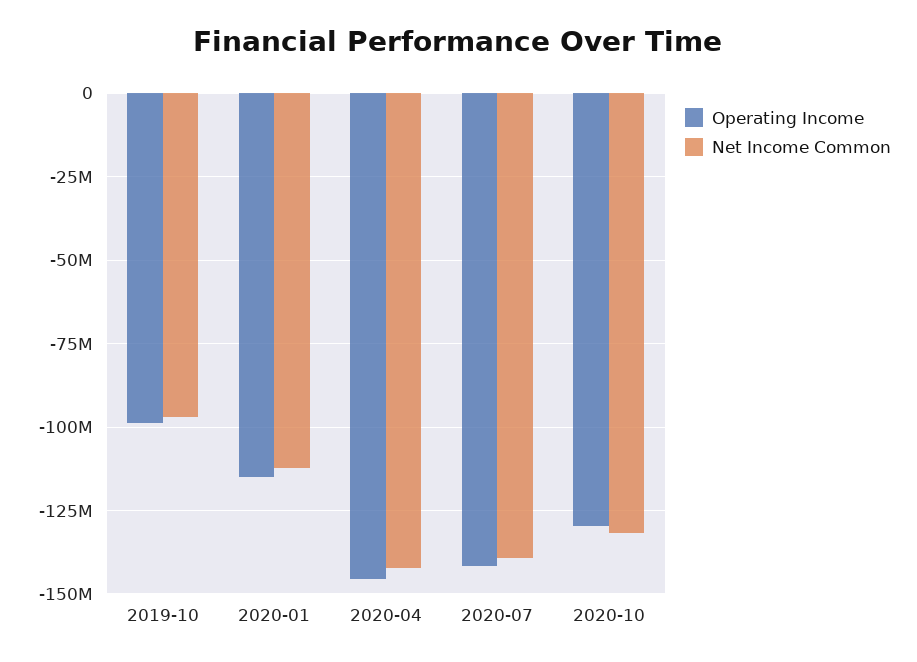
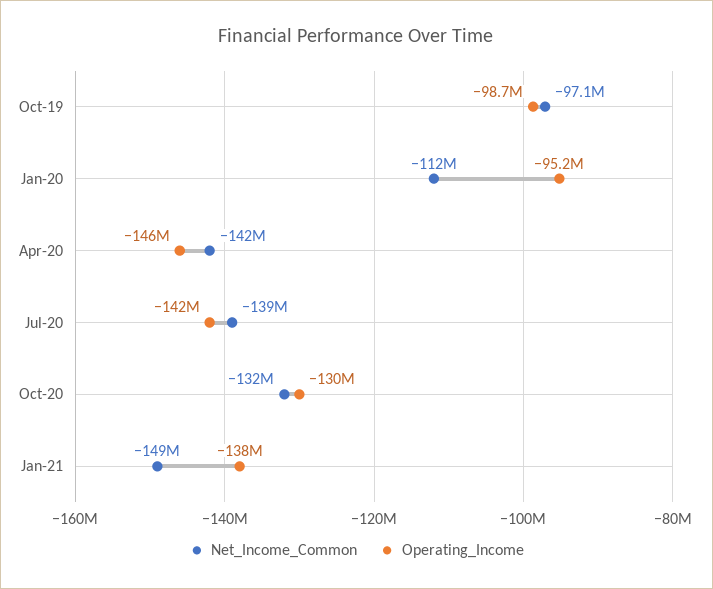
Operating Income, 2020-01: -115000000 -> -95200000
Net Income Common, Jan-21: none -> -149000000
Operating Income, Jan-21: none -> -138000000

